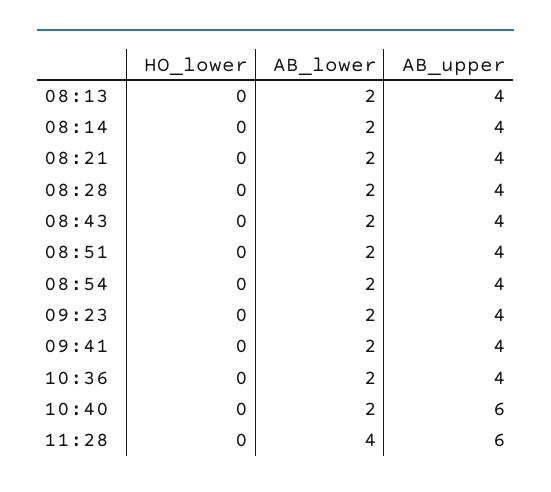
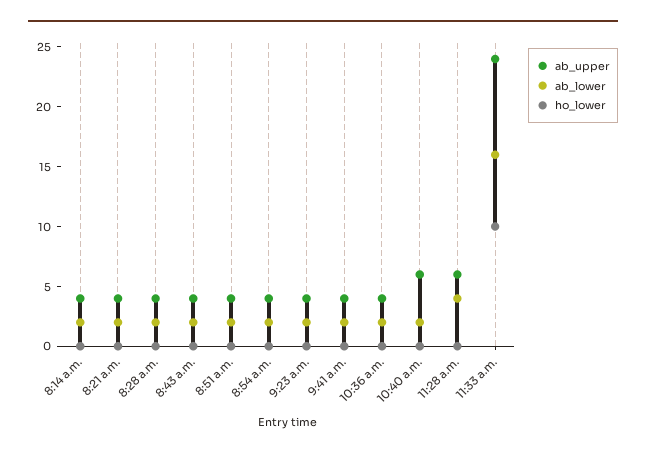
HO_lower, 08:13: 0 -> none
AB_lower, 08:13: 2 -> none
AB_upper, 08:13: 4 -> none
AB_upper, 11:33 a.m.: none -> 24
AB_lower, 11:33 a.m.: none -> 16
HO_lower, 11:33 a.m.: none -> 10

